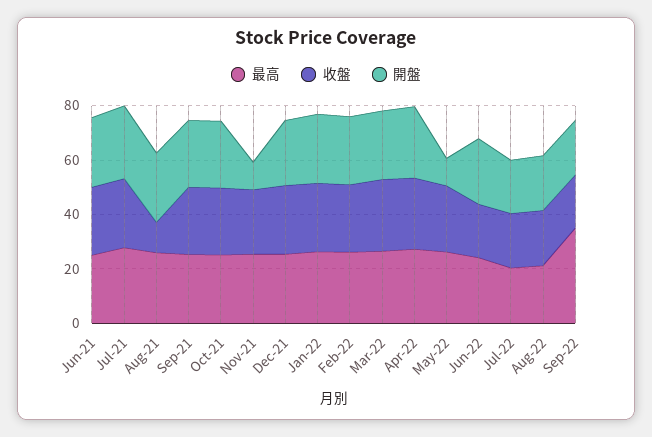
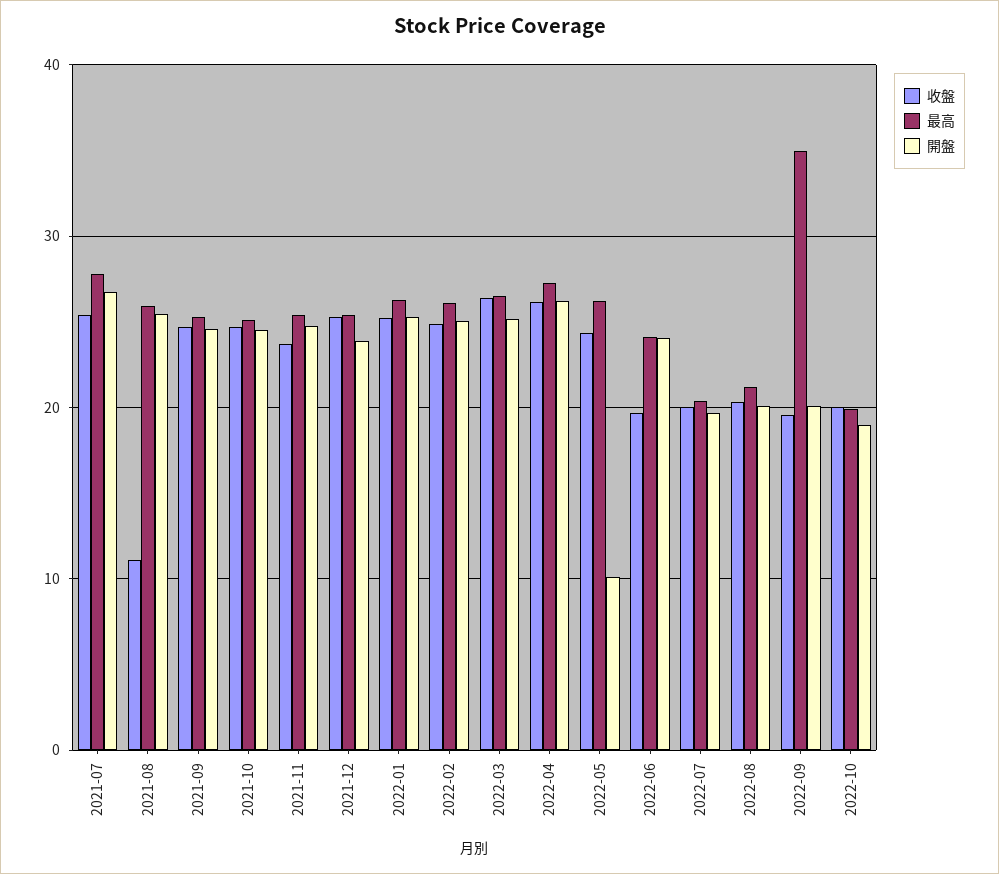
最高, Jun-21: 25 -> none
收盤, Jun-21: 25 -> none
開盤, Jun-21: 25 -> none
開盤, Nov-21: 10 -> 25
收盤, 2022-10: none -> 20
最高, 2022-10: none -> 20
開盤, 2022-10: none -> 19

